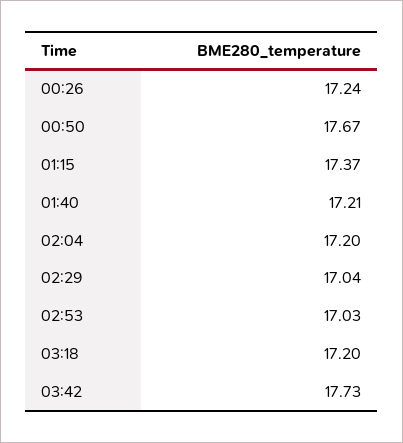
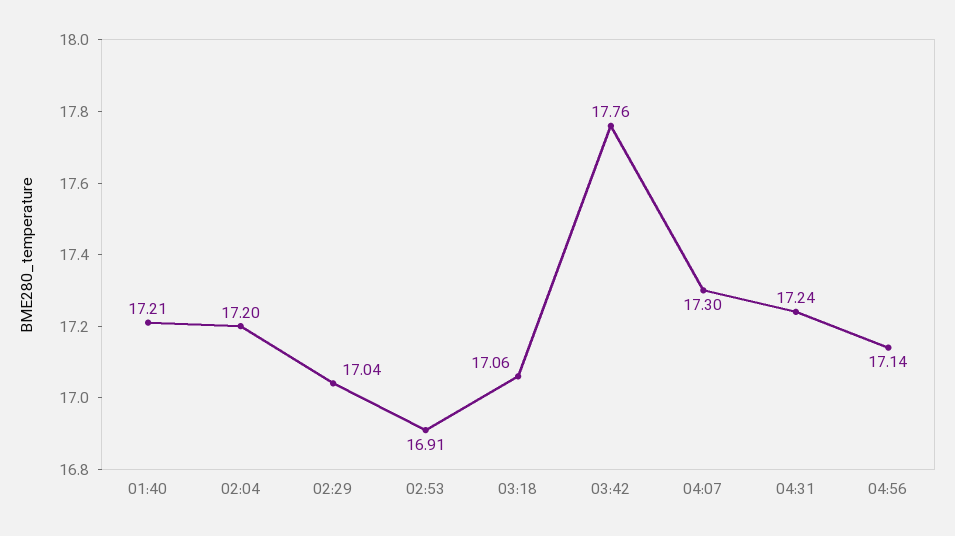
00:26: 17.24 -> none
00:50: 17.67 -> none
01:15: 17.37 -> none
02:53: 17.03 -> 16.91
03:18: 17.2 -> 17.06
03:42: 17.73 -> 17.76
04:07: none -> 17.3
04:31: none -> 17.24
04:56: none -> 17.14

